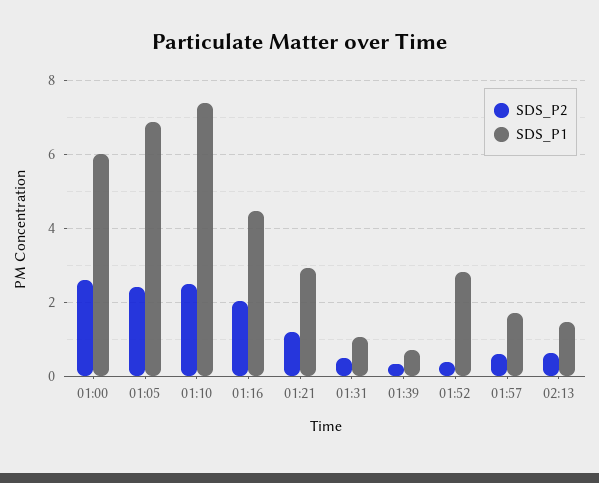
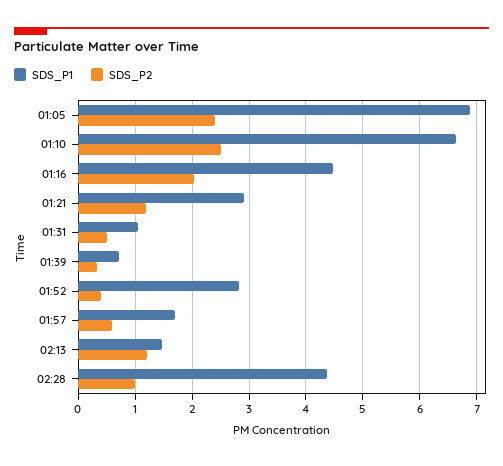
SDS_P2, 01:00: 2.6 -> none
SDS_P1, 01:00: 6 -> none
SDS_P1, 01:10: 7.4 -> 6.6
SDS_P2, 02:13: 0.6 -> 1.2
SDS_P1, 02:28: none -> 4.4
SDS_P2, 02:28: none -> 1

